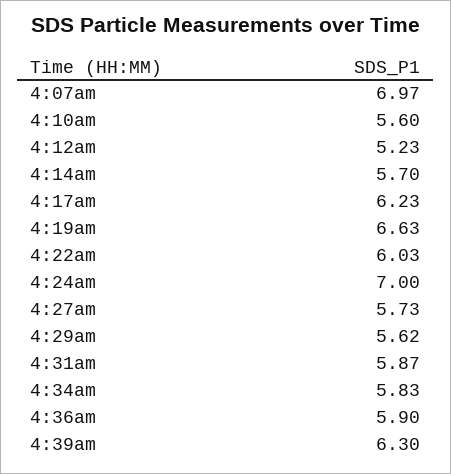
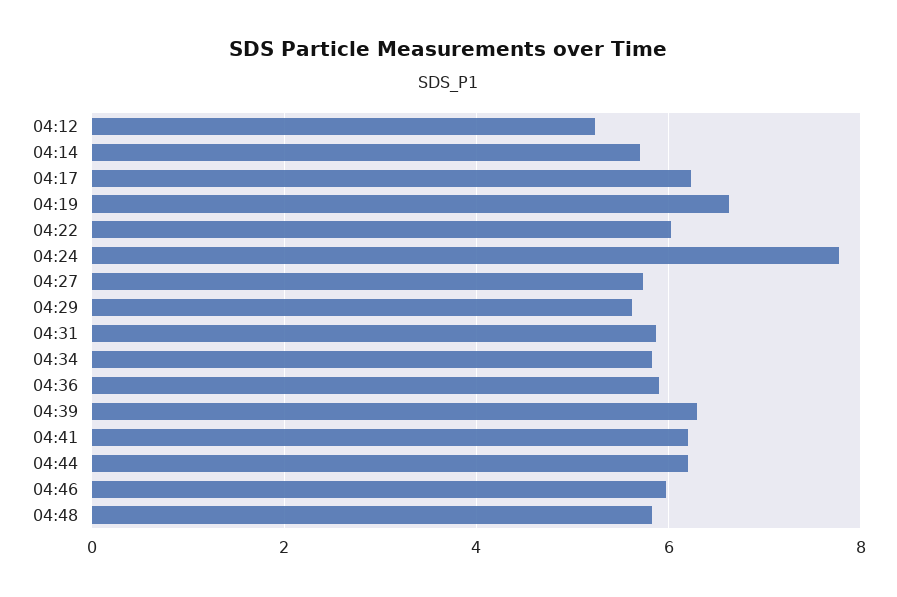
4:07am: 6.97 -> none
4:10am: 5.6 -> none
4:24am: 7 -> 7.8
04:41: none -> 6.2
04:44: none -> 6.2
04:46: none -> 6
04:48: none -> 5.8

